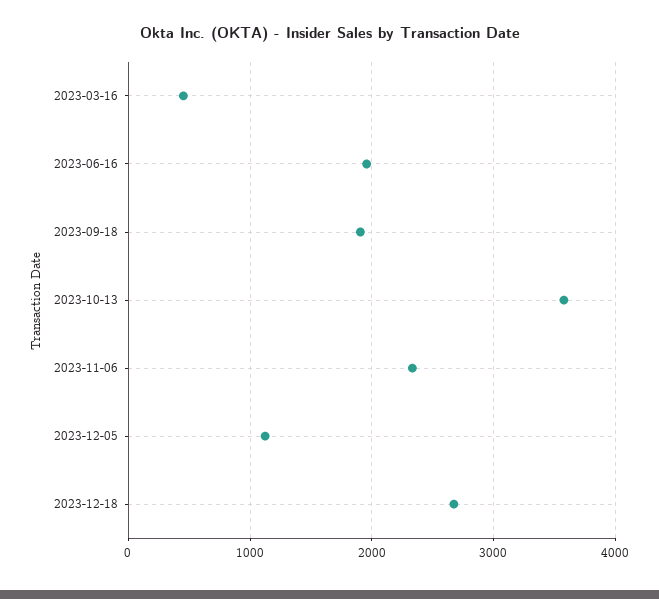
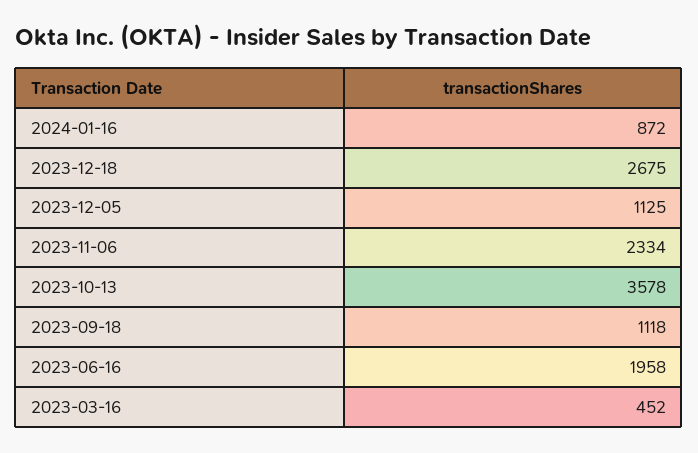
2023-09-18: 1900 -> 1118
2024-01-16: none -> 872

